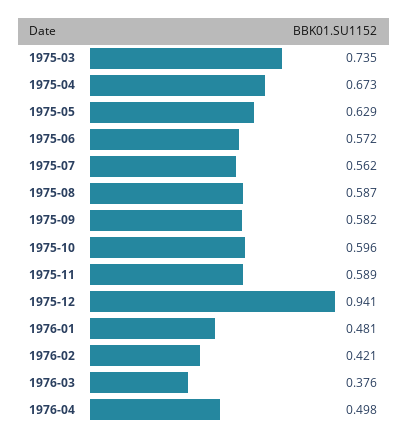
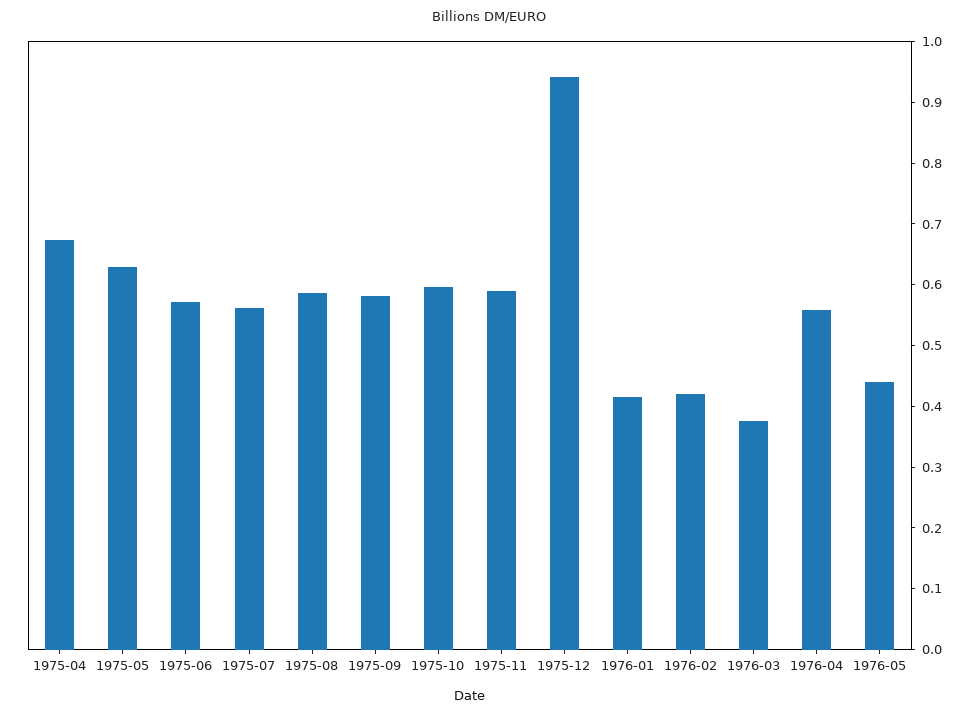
1975-03: 0.735 -> none
1976-01: 0.481 -> 0.42
1976-04: 0.498 -> 0.56
1976-05: none -> 0.44

